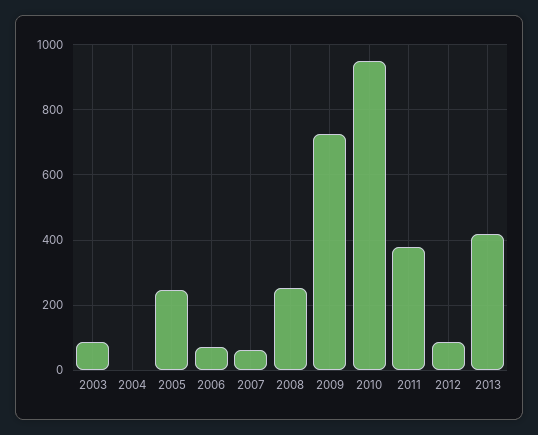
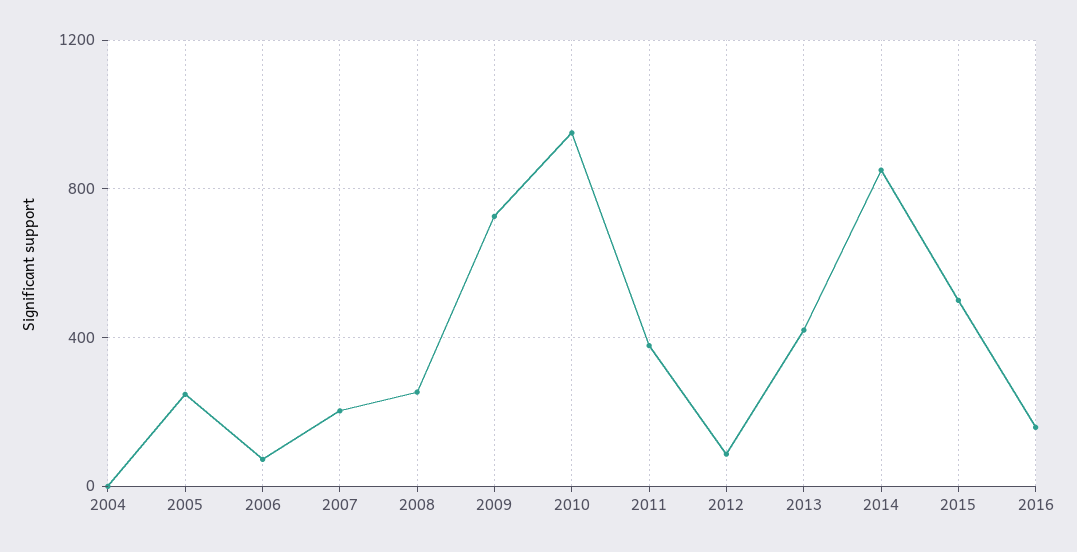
2003: 80 -> none
2007: 60 -> 200
2014: none -> 850
2015: none -> 500
2016: none -> 150

